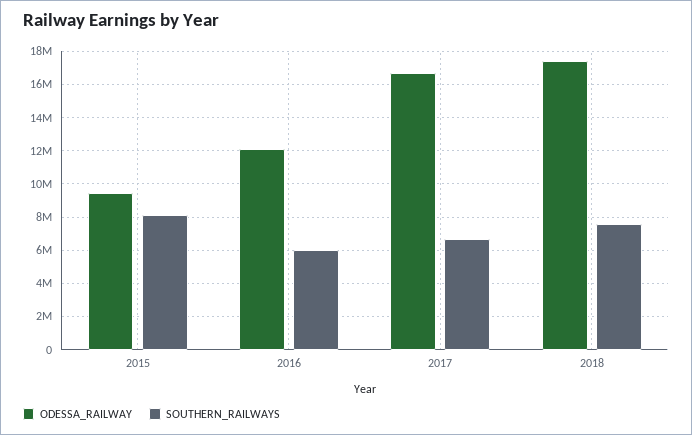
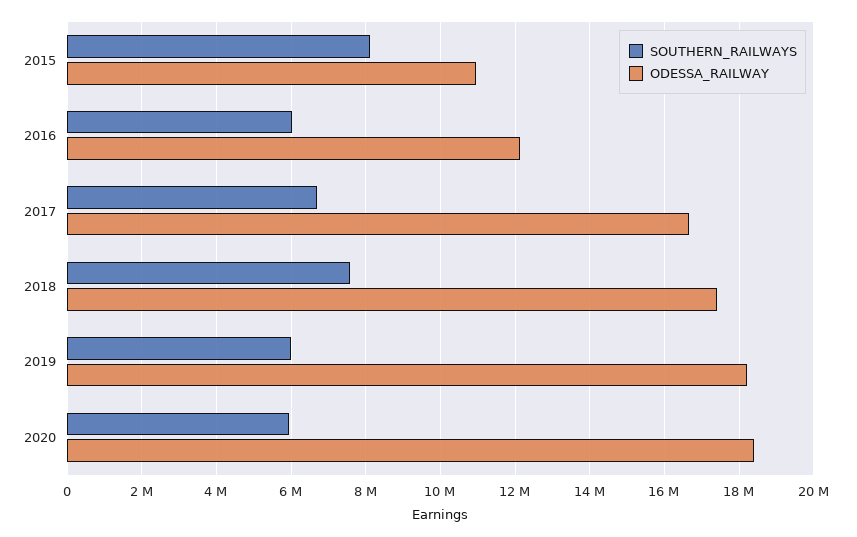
ODESSA_RAILWAY, 2015: 9500000 -> 11000000
SOUTHERN_RAILWAYS, 2019: none -> 6000000
ODESSA_RAILWAY, 2019: none -> 18200000
SOUTHERN_RAILWAYS, 2020: none -> 6000000
ODESSA_RAILWAY, 2020: none -> 18400000

